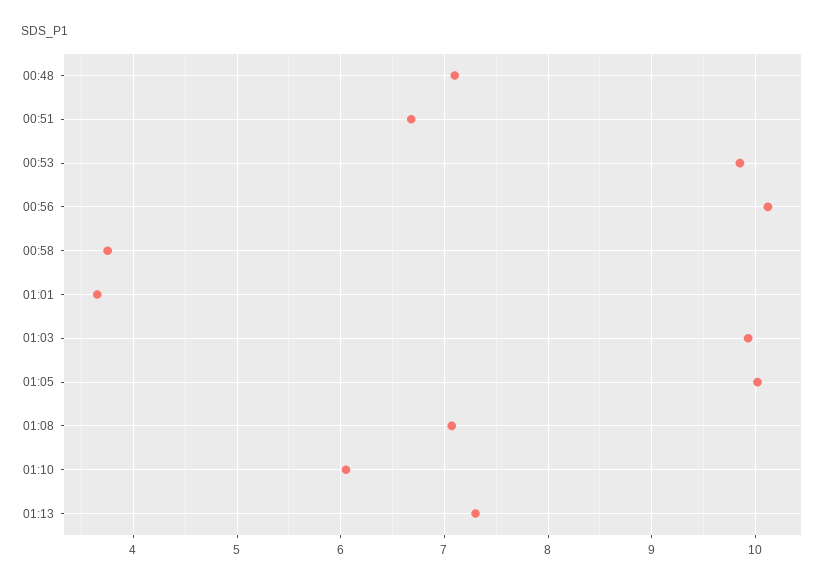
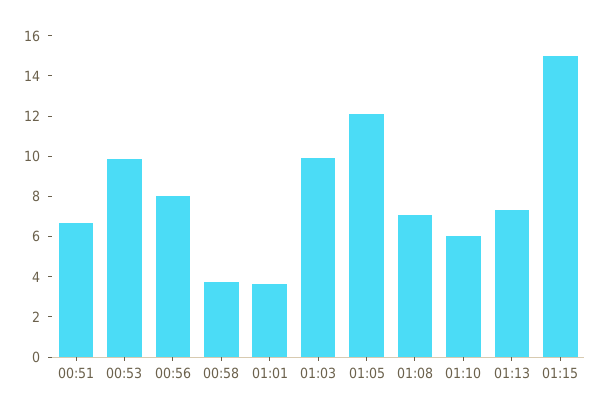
00:48: 7.1 -> none
00:56: 10.1 -> 8
01:05: 10 -> 12
01:15: none -> 15

